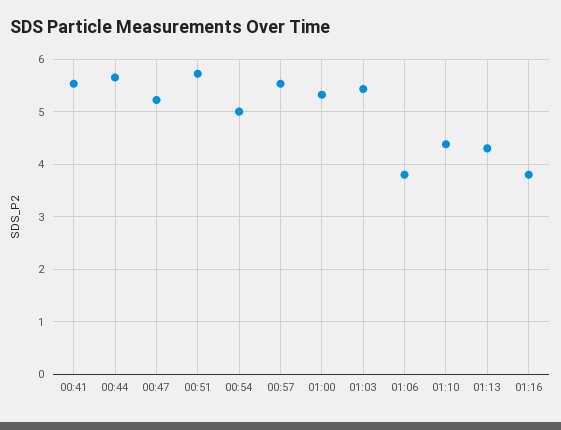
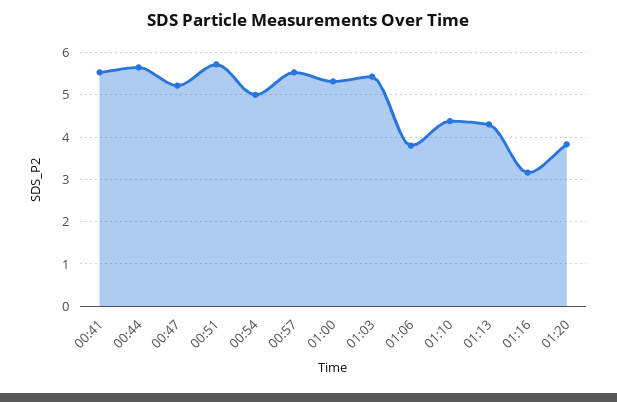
01:16: 3.8 -> 3.2
01:20: none -> 3.8

